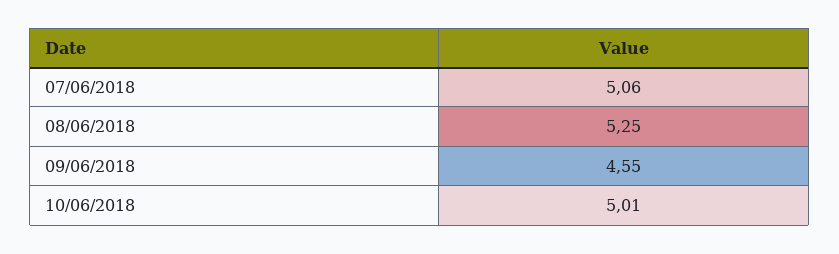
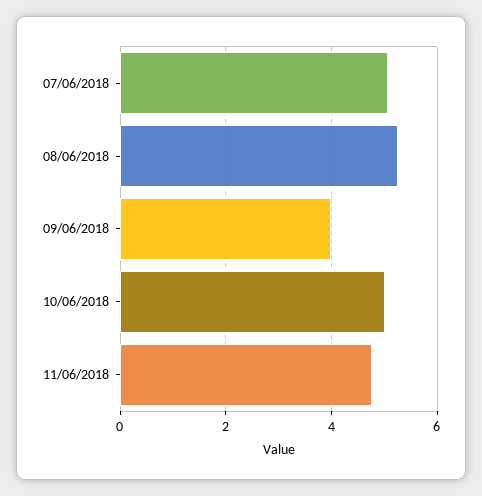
09/06/2018: 4.55 -> 4
11/06/2018: none -> 4.8

